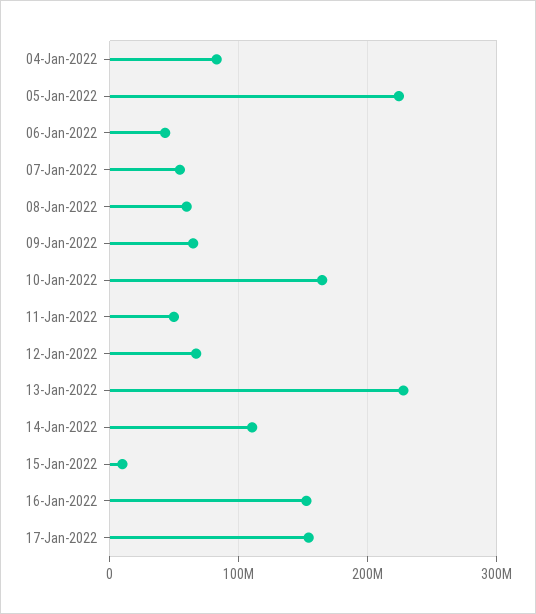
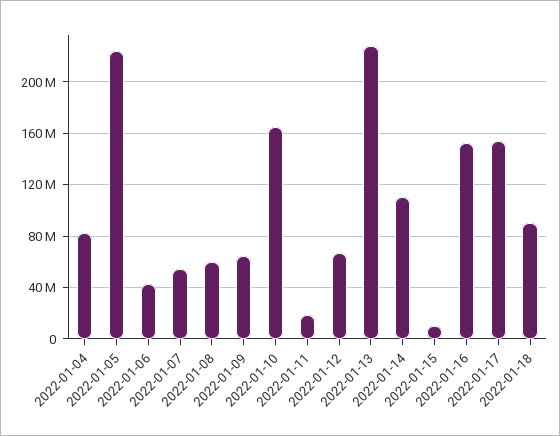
11-Jan-2022: 50000000 -> 20000000
2022-01-18: none -> 90000000

